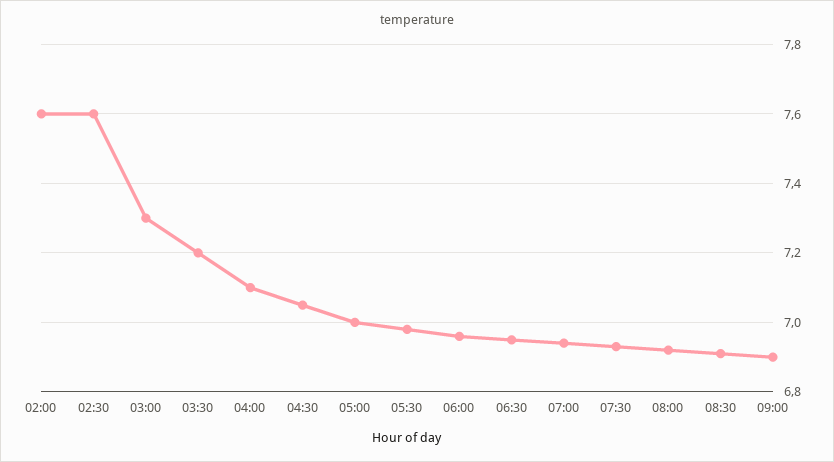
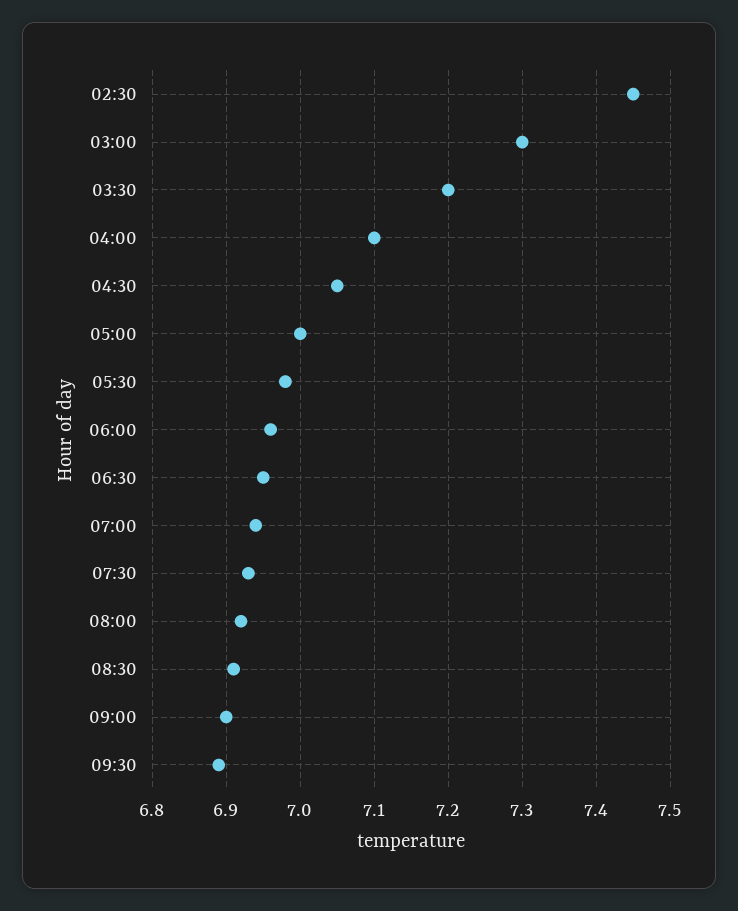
02:00: 7.6 -> none
02:30: 7.6 -> 7.45
09:30: none -> 6.89

